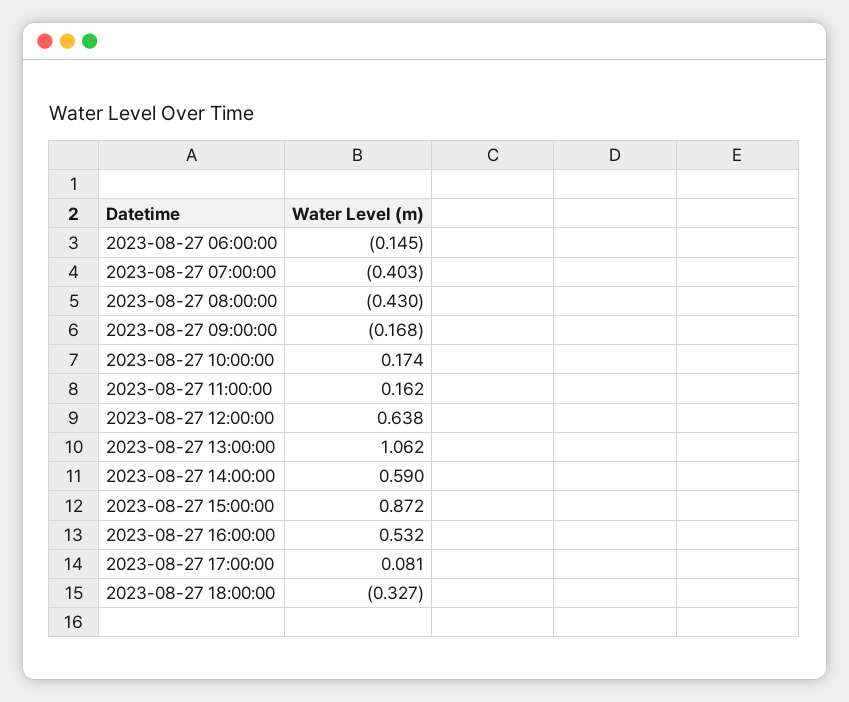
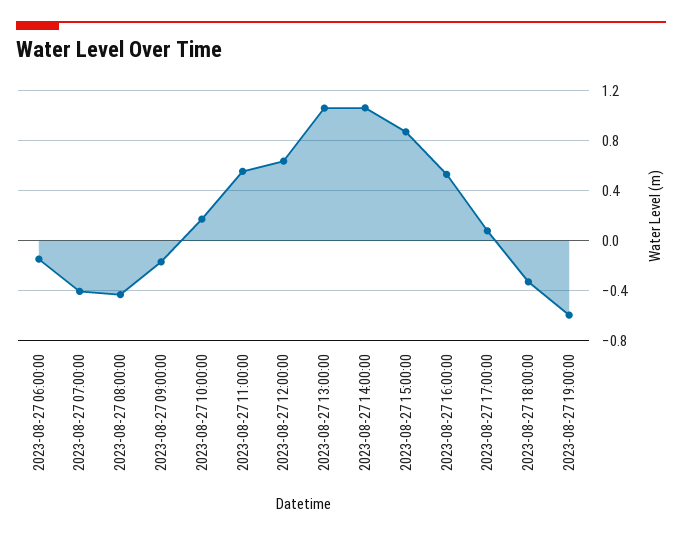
2023-08-27 11:00:00: 0.162 -> 0.55
2023-08-27 14:00:00: 0.59 -> 1.05
2023-08-27 19:00:00: none -> -0.6

